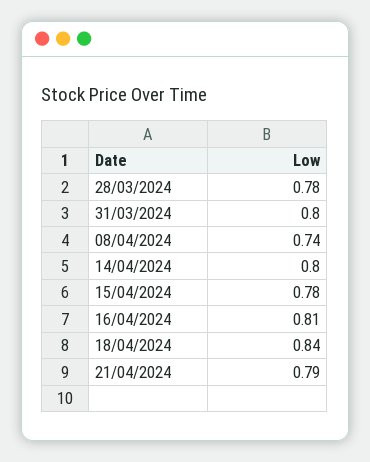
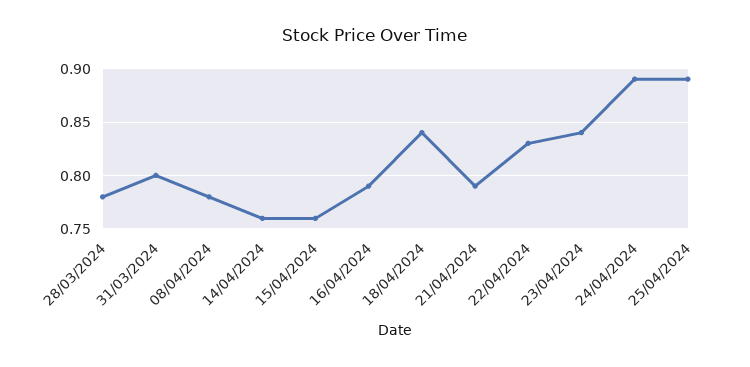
08/04/2024: 0.74 -> 0.78
14/04/2024: 0.8 -> 0.76
15/04/2024: 0.78 -> 0.76
16/04/2024: 0.81 -> 0.79
22/04/2024: none -> 0.83
23/04/2024: none -> 0.84
24/04/2024: none -> 0.89
25/04/2024: none -> 0.89

